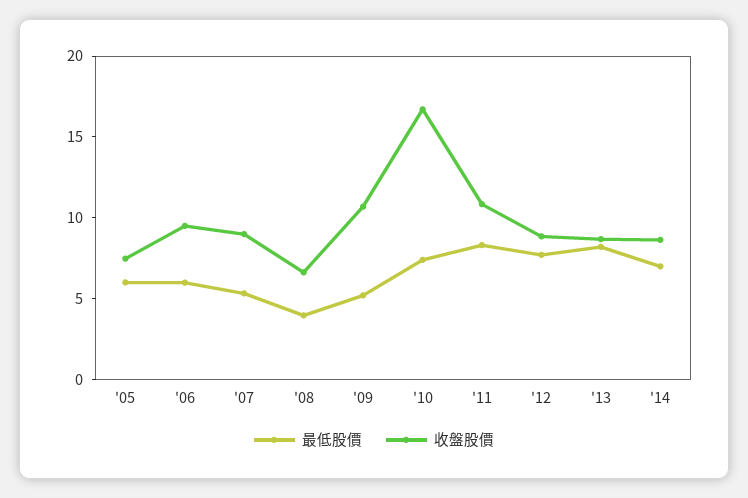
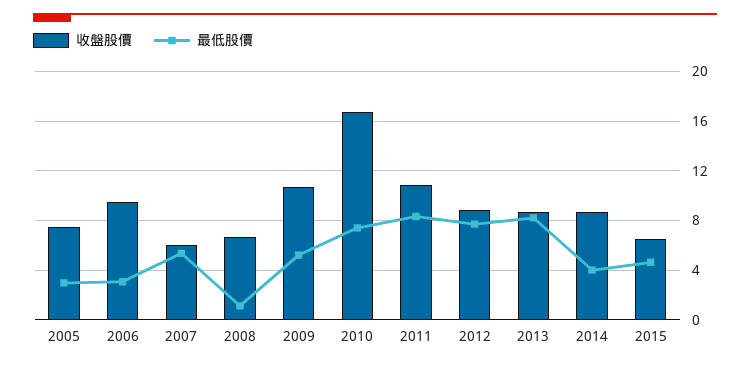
最低股價, '05: 6 -> 3
最低股價, '06: 6 -> 3
收盤股價, '07: 9 -> 6
最低股價, '08: 4 -> 1
最低股價, '14: 7 -> 4
收盤股價, 2015: none -> 6.5
最低股價, 2015: none -> 4.5

